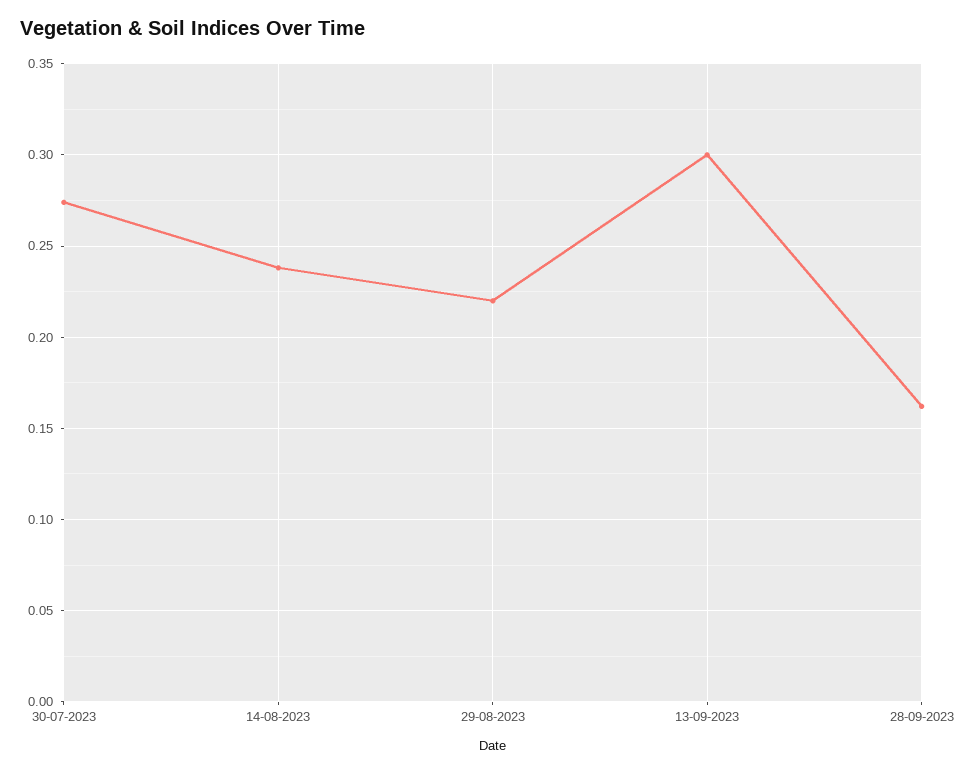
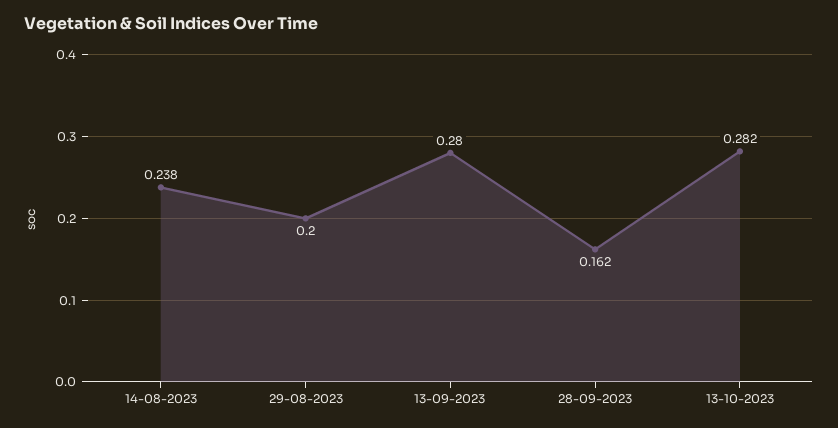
30-07-2023: 0.275 -> none
29-08-2023: 0.22 -> 0.2
13-09-2023: 0.3 -> 0.28
13-10-2023: none -> 0.282

